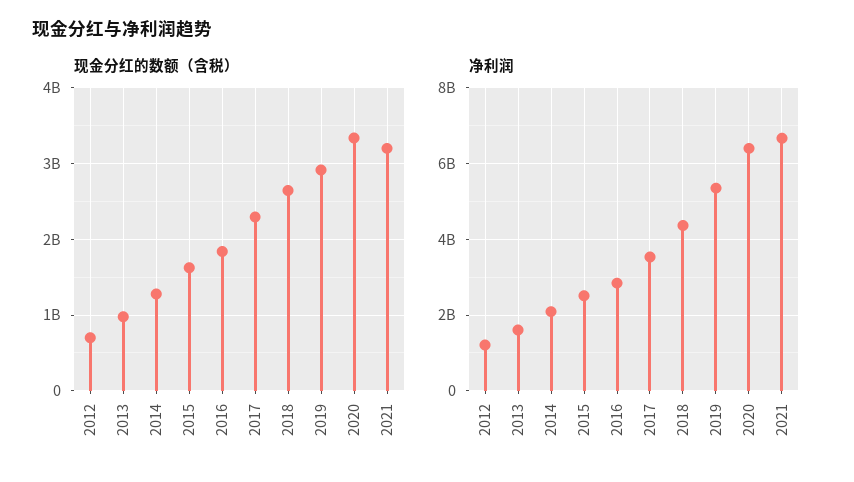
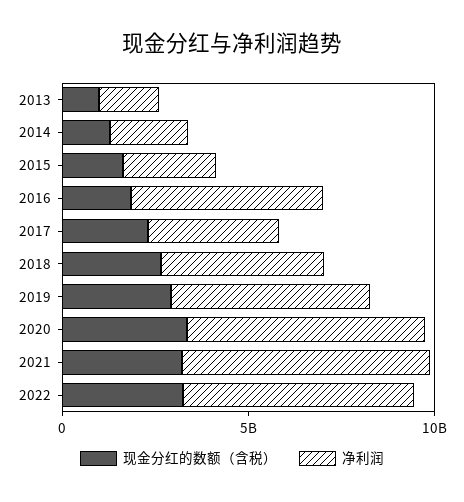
现金分红的数额（含税）, 2012: 700000000 -> none
净利润, 2012: 1200000000 -> none
净利润, 2016: 2800000000 -> 5000000000
现金分红的数额（含税）, 2022: none -> 3000000000
净利润, 2022: none -> 6000000000

